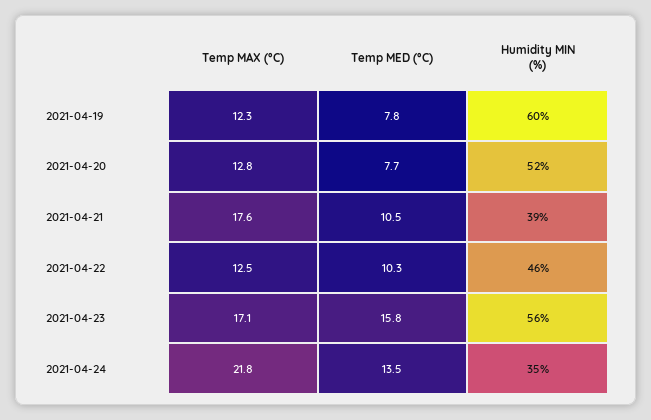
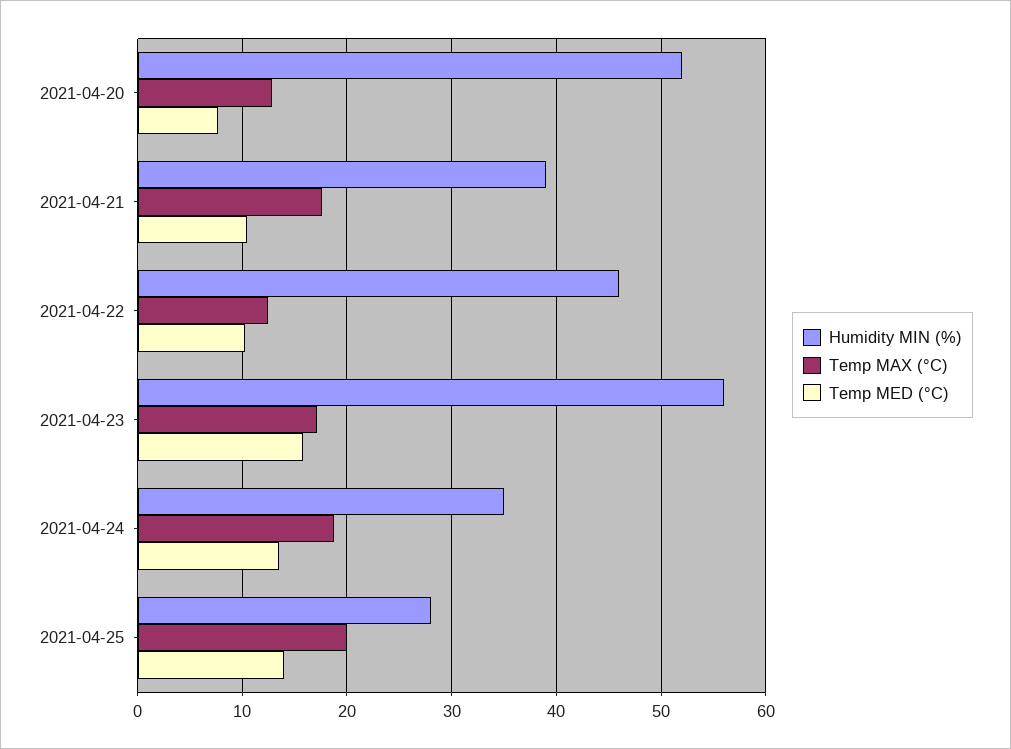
Temp MAX (°C), 2021-04-19: 12.3 -> none
Temp MED (°C), 2021-04-19: 7.8 -> none
Humidity MIN (%), 2021-04-19: 60 -> none
Temp MAX (°C), 2021-04-24: 21.8 -> 19
Humidity MIN (%), 2021-04-25: none -> 28
Temp MAX (°C), 2021-04-25: none -> 20
Temp MED (°C), 2021-04-25: none -> 14

